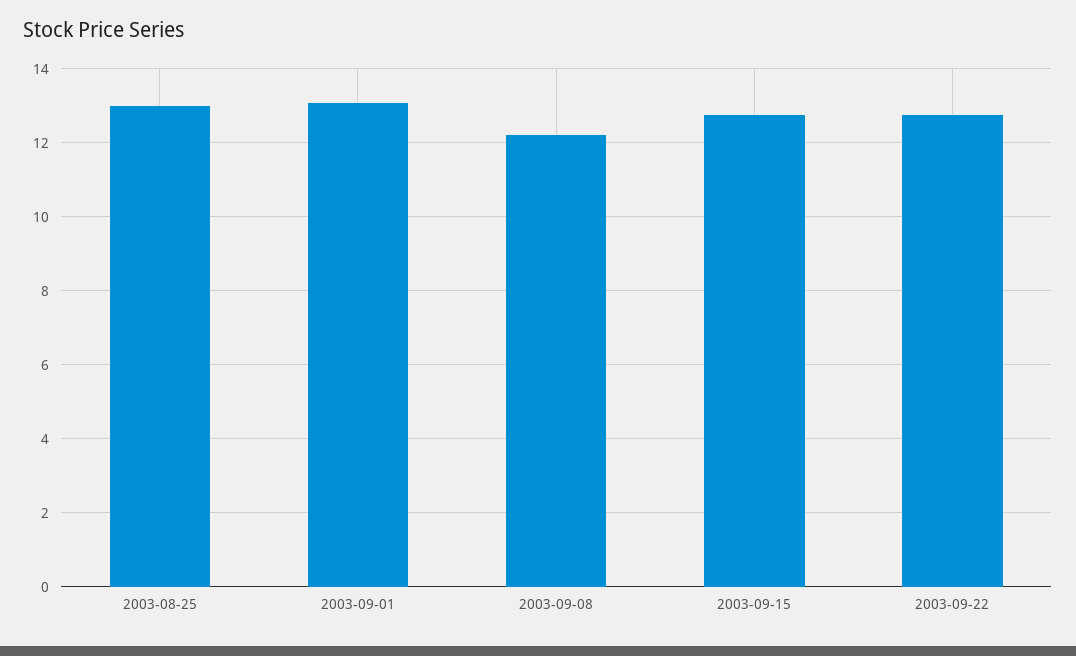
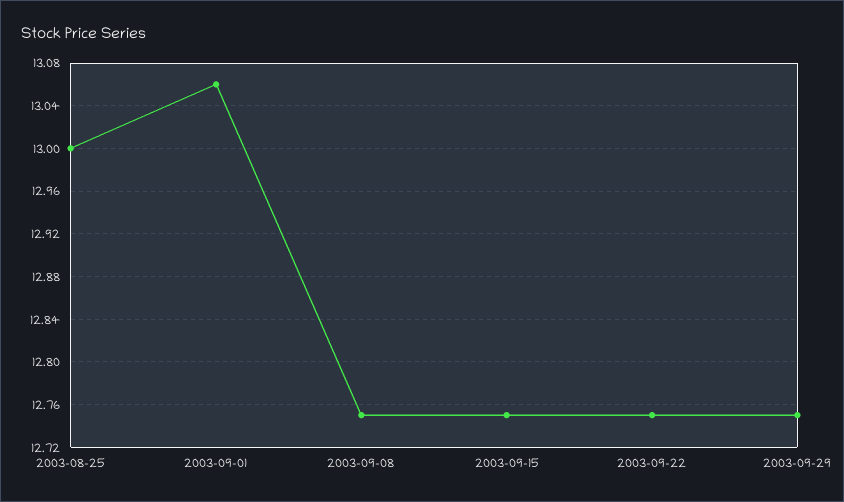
2003-09-08: 12.2 -> 12.75
2003-09-29: none -> 12.75

